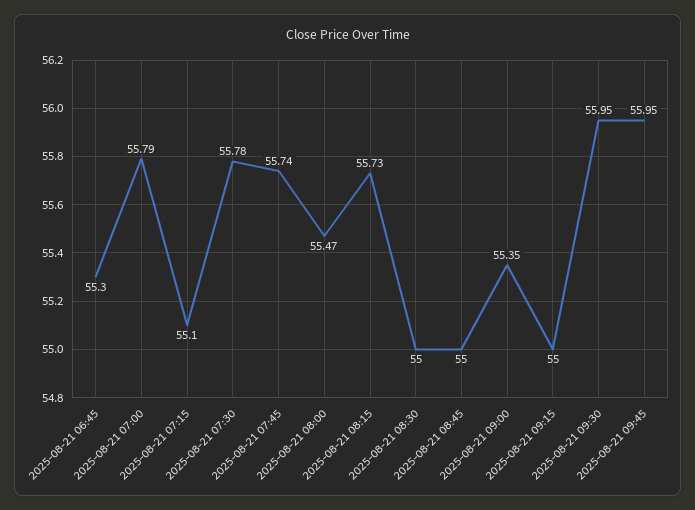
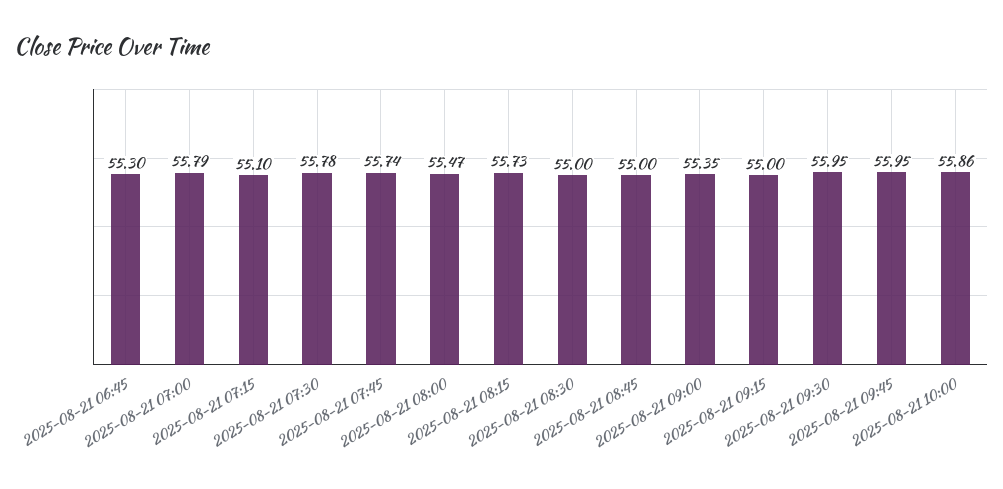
2025-08-21 10:00: none -> 55.86

